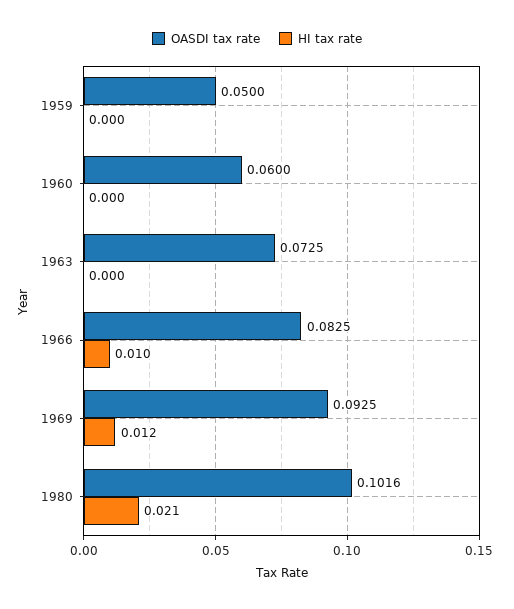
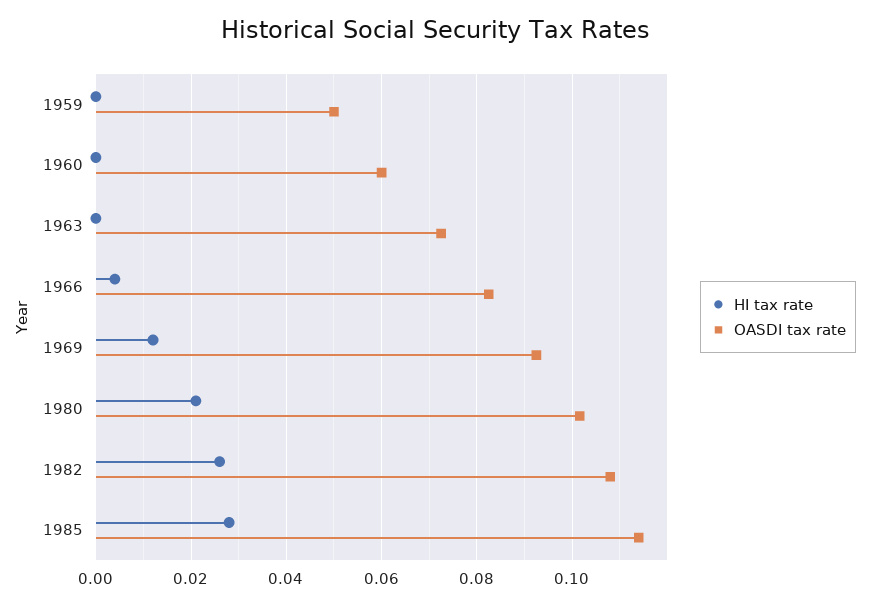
HI tax rate, 1966: 0.01 -> 0.004
HI tax rate, 1982: none -> 0.026
OASDI tax rate, 1982: none -> 0.108
HI tax rate, 1985: none -> 0.028
OASDI tax rate, 1985: none -> 0.114

